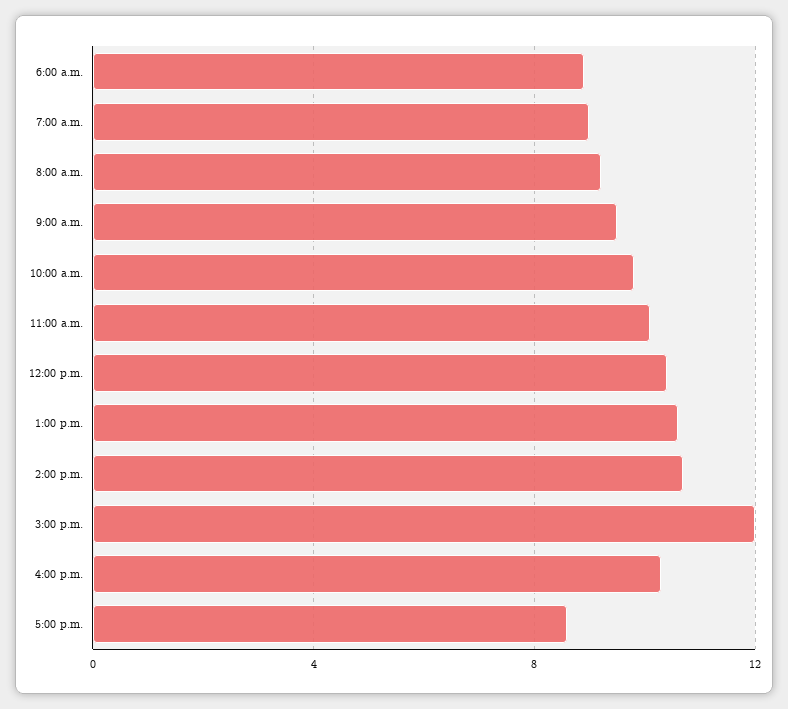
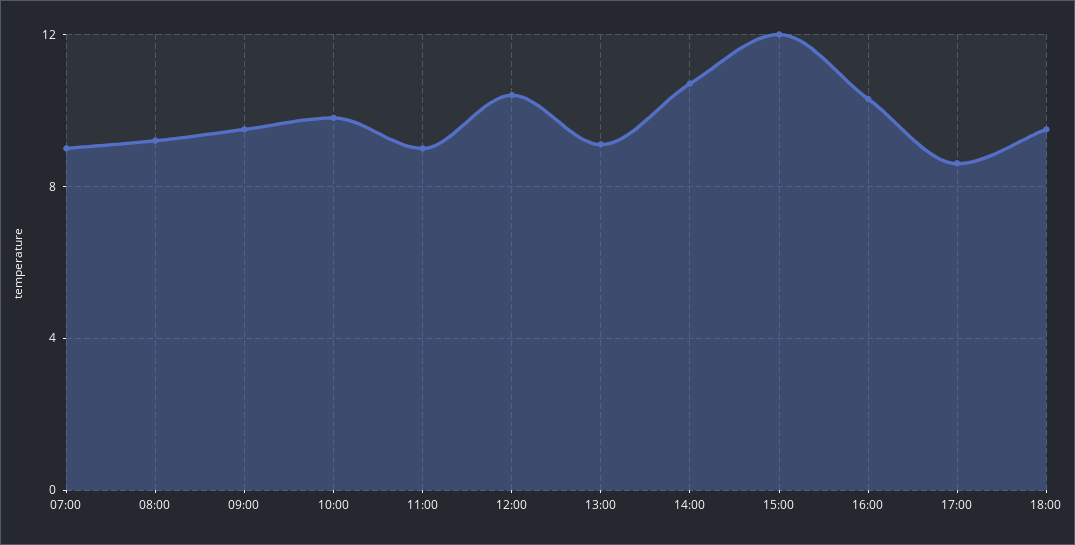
6:00 a.m.: 9 -> none
11:00 a.m.: 10 -> 9
1:00 p.m.: 10.5 -> 9
18:00: none -> 9.5

